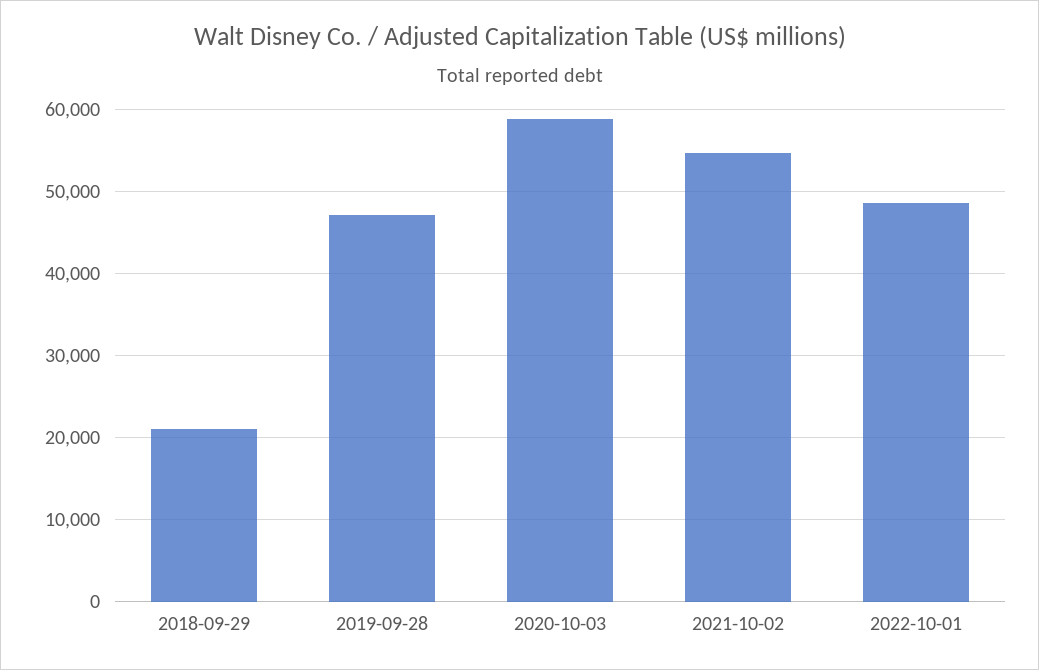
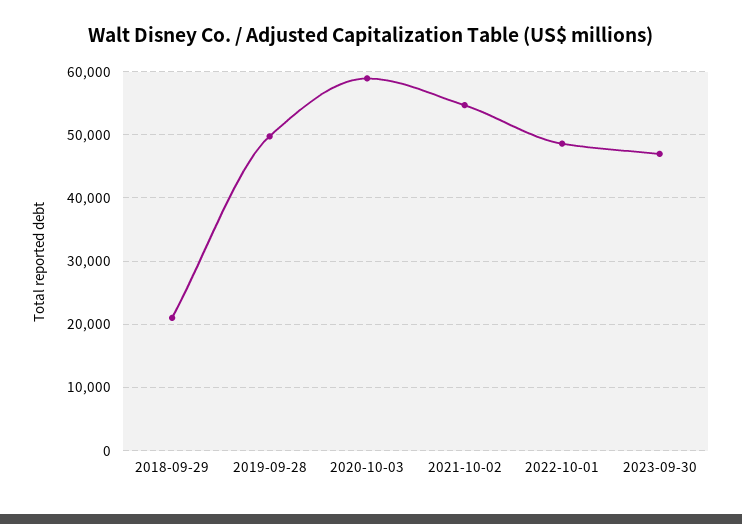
2019-09-28: 47000 -> 50000
2023-09-30: none -> 47000

